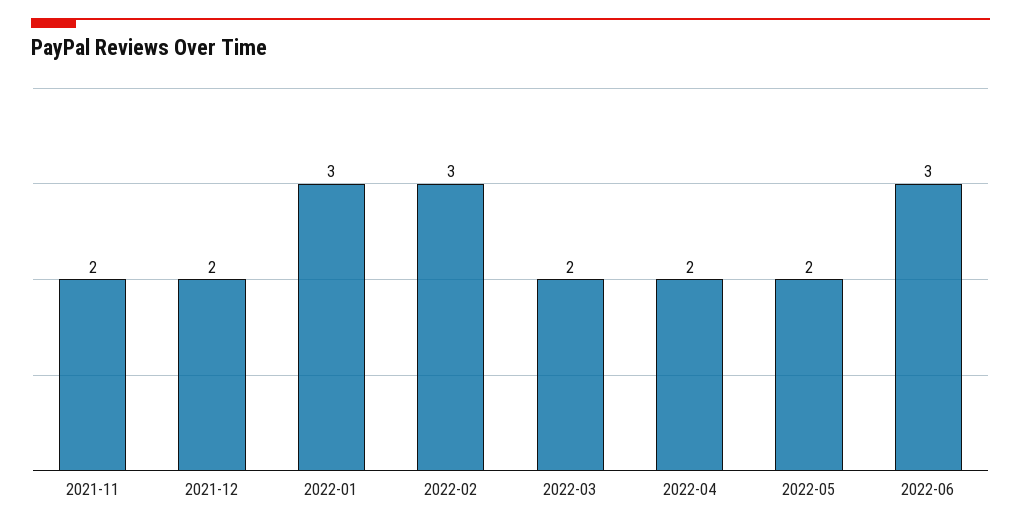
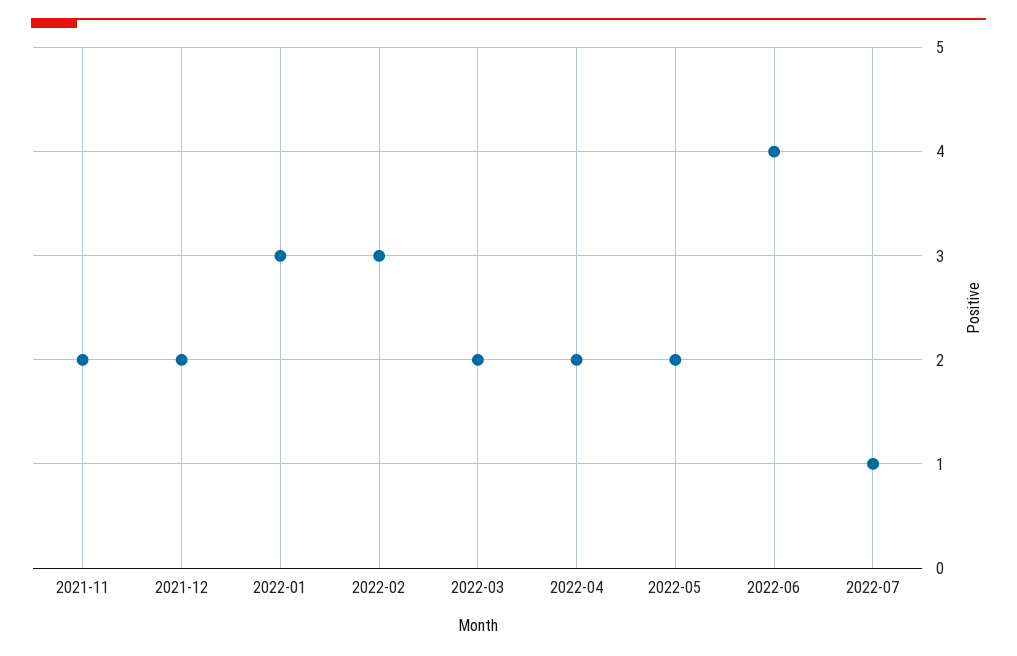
2022-06: 3 -> 4
2022-07: none -> 1

